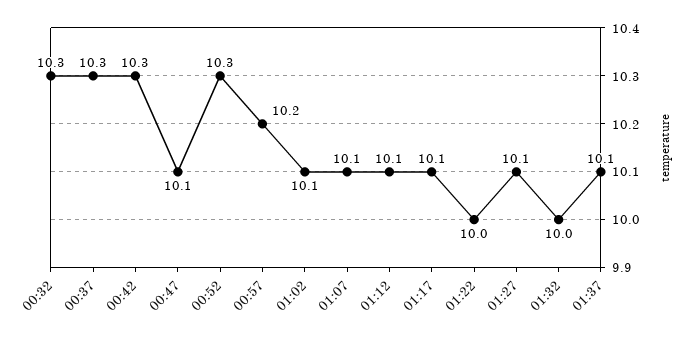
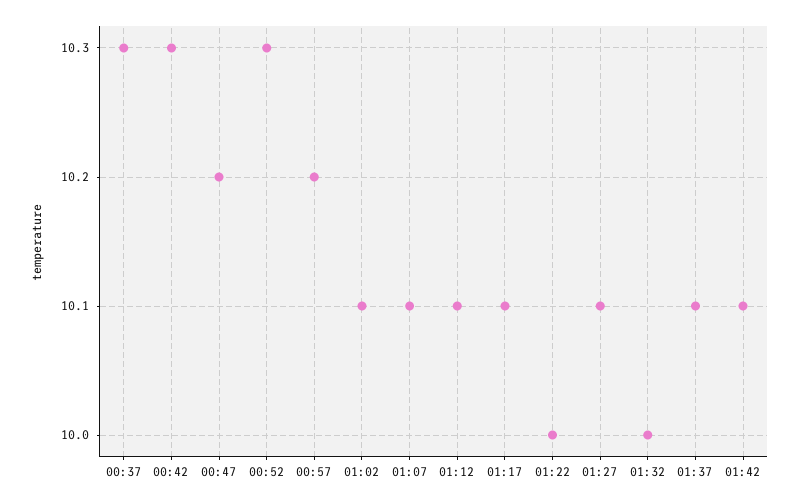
00:32: 10.3 -> none
00:47: 10.1 -> 10.2
01:42: none -> 10.1

